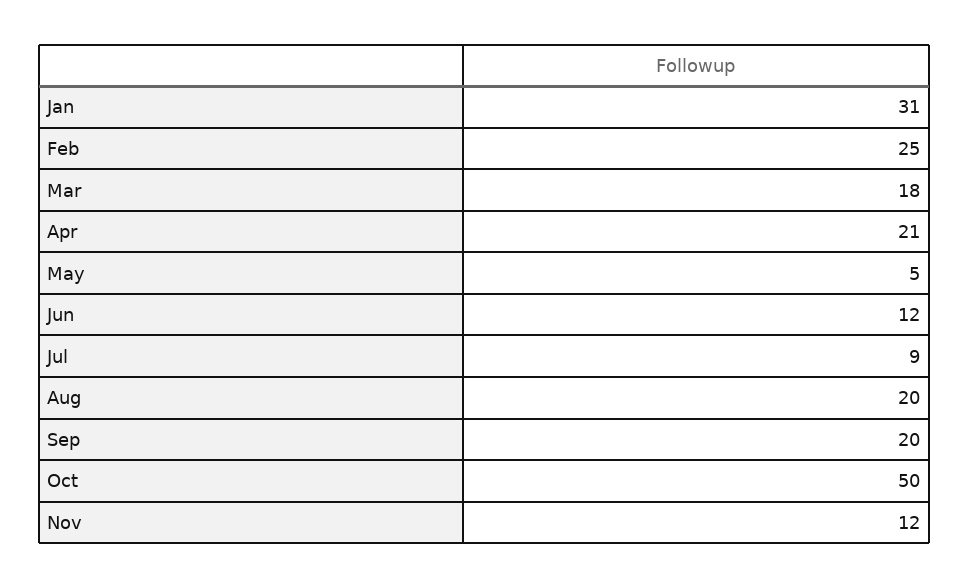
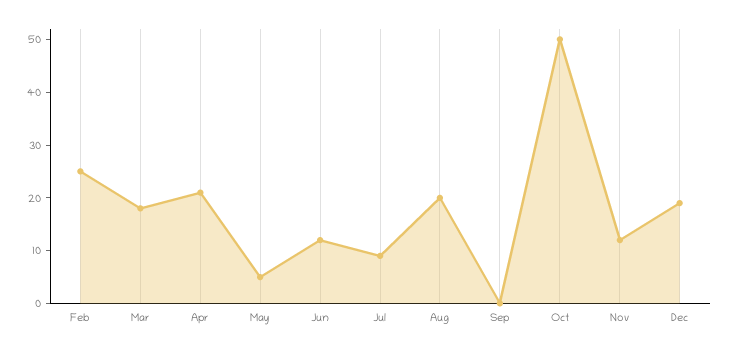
Jan: 31 -> none
Sep: 20 -> 0
Dec: none -> 20

